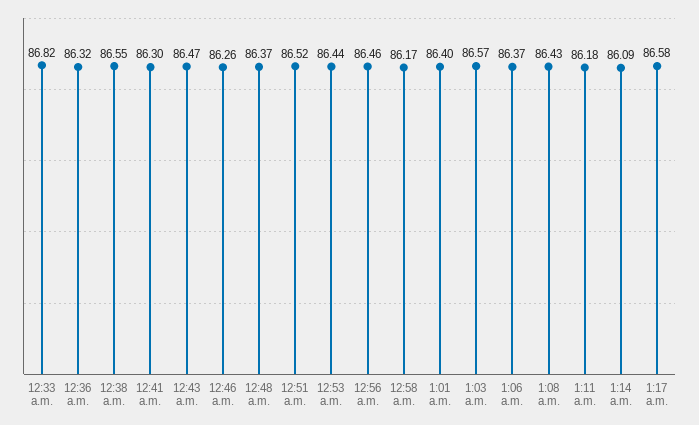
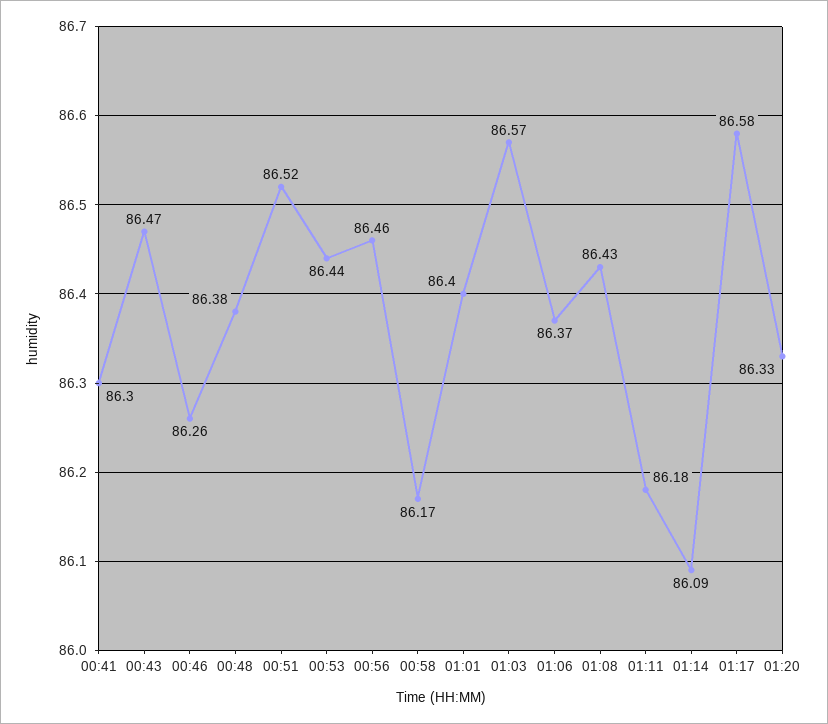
12:33 a.m.: 86.82 -> none
12:36 a.m.: 86.32 -> none
12:38 a.m.: 86.55 -> none
12:48 a.m.: 86.37 -> 86.38
01:20: none -> 86.33

